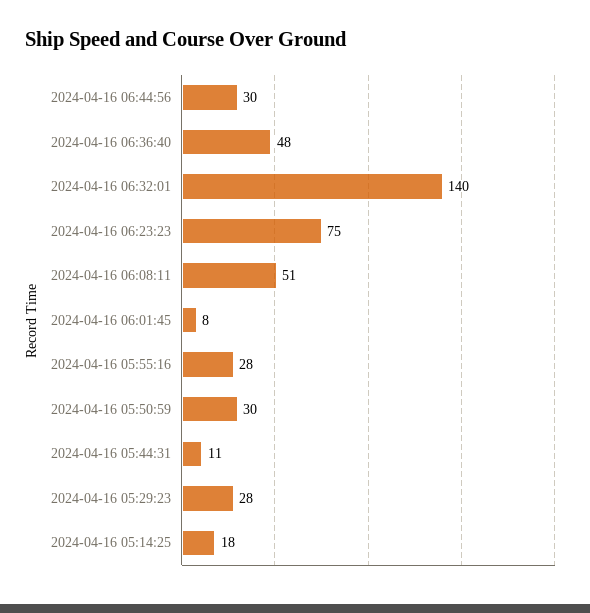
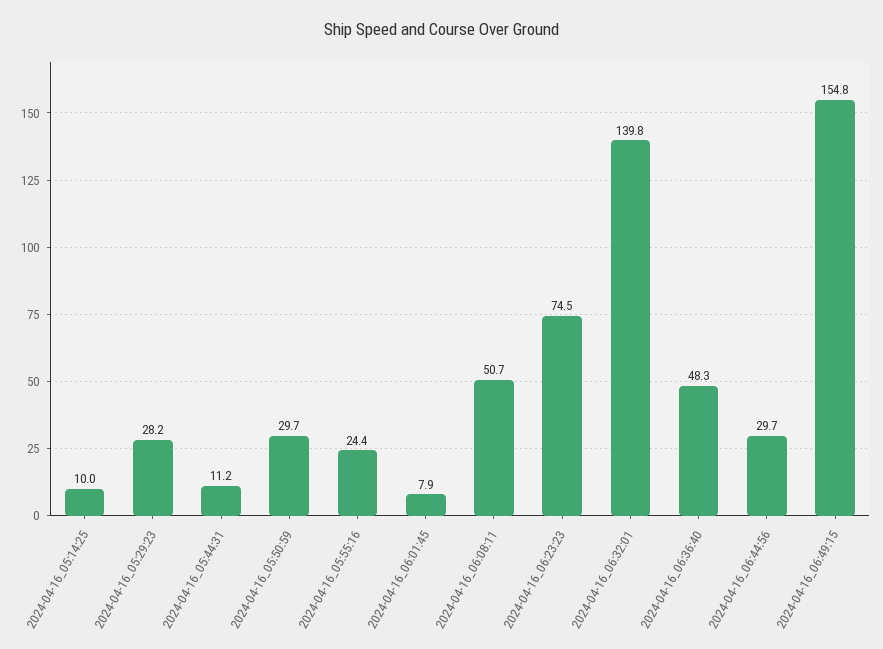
2024-04-16 05:55:16: 28 -> 24.4
2024-04-16 05:14:25: 18 -> 10
2024-04-16_06:49:15: none -> 154.8

